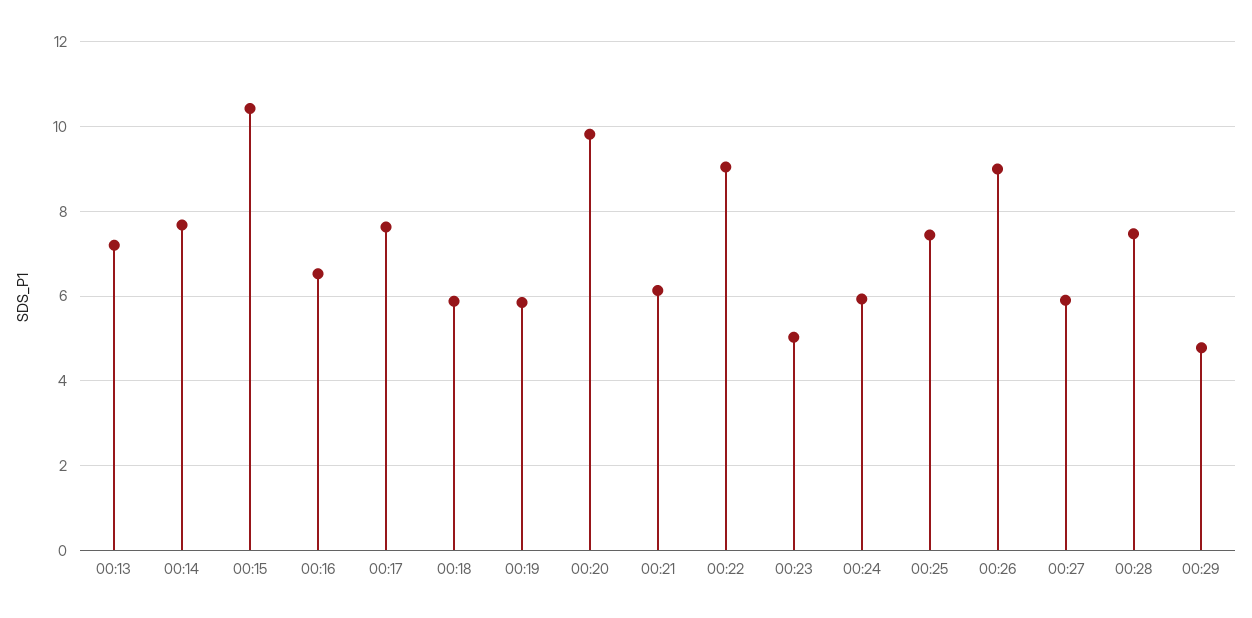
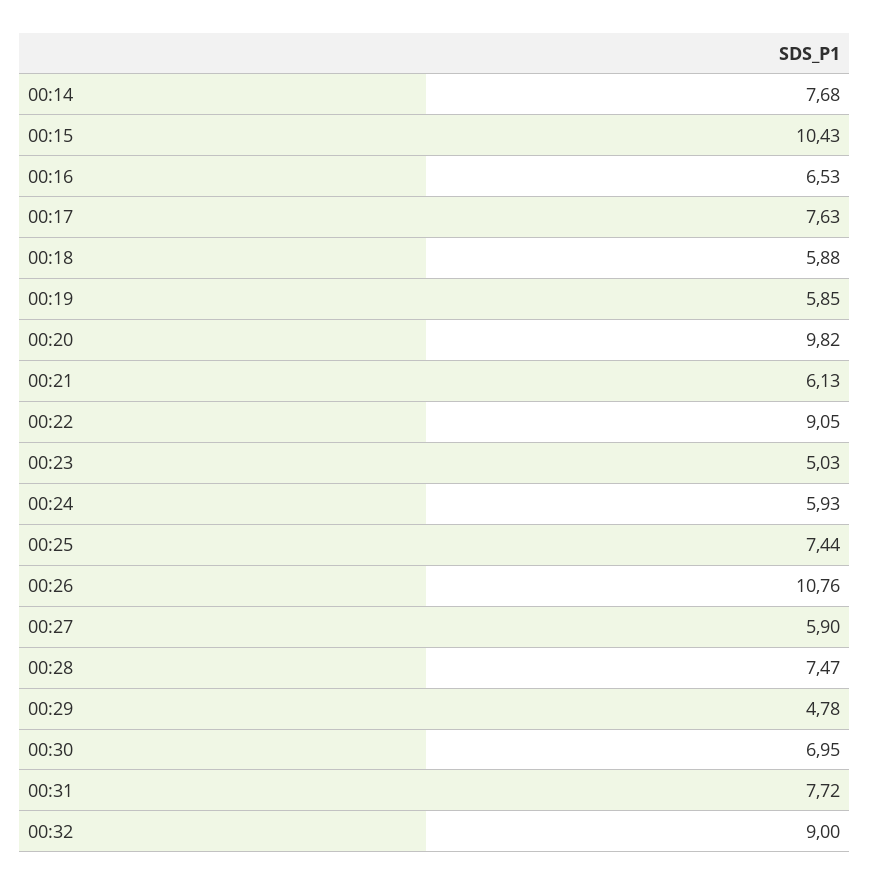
00:13: 7.2 -> none
00:26: 9 -> 10.76
00:30: none -> 6.95
00:31: none -> 7.72
00:32: none -> 9

